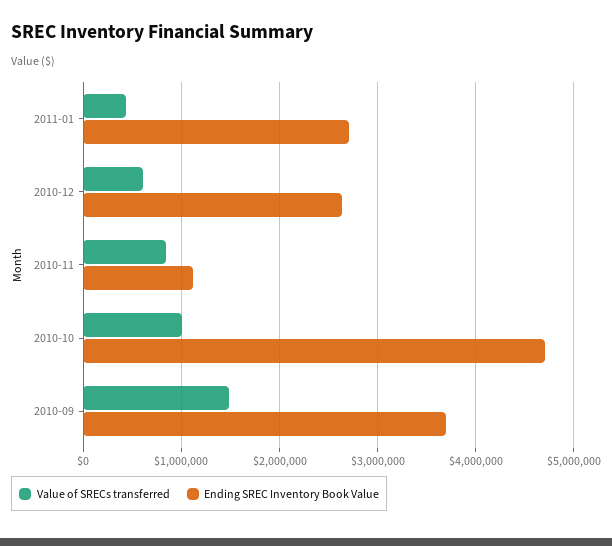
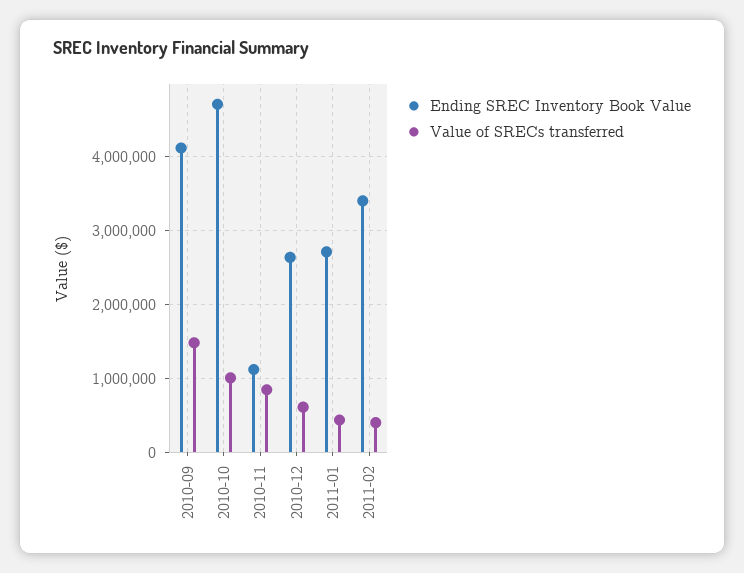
Ending SREC Inventory Book Value, 2010-09: 3700000 -> 4100000
Ending SREC Inventory Book Value, 2011-02: none -> 3400000
Value of SRECs transferred, 2011-02: none -> 400000

